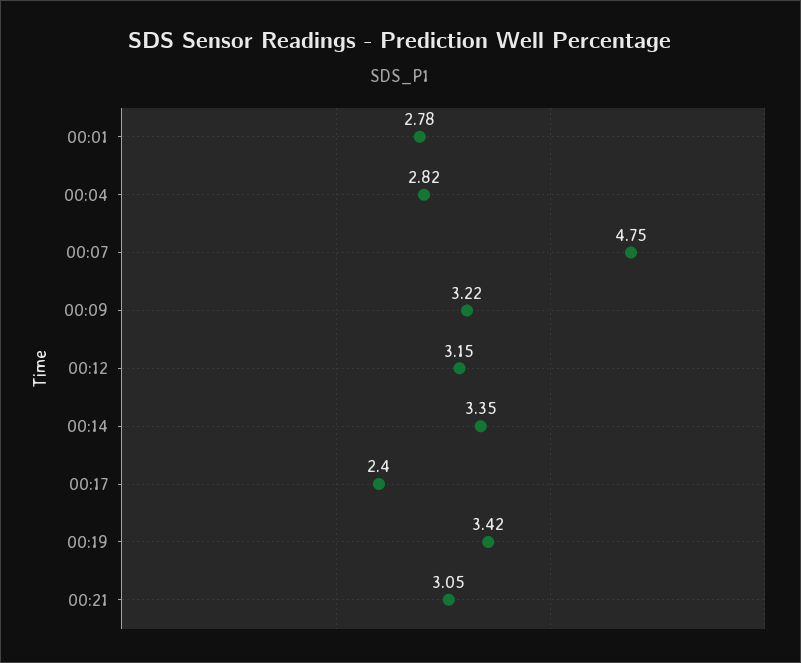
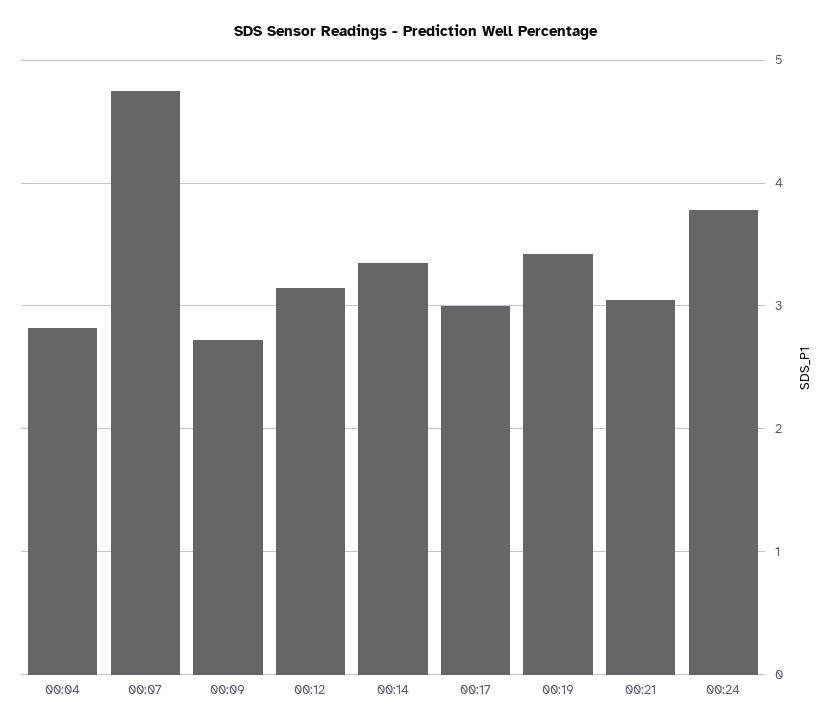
00:01: 2.78 -> none
00:09: 3.22 -> 2.7
00:17: 2.4 -> 3
00:24: none -> 3.8

